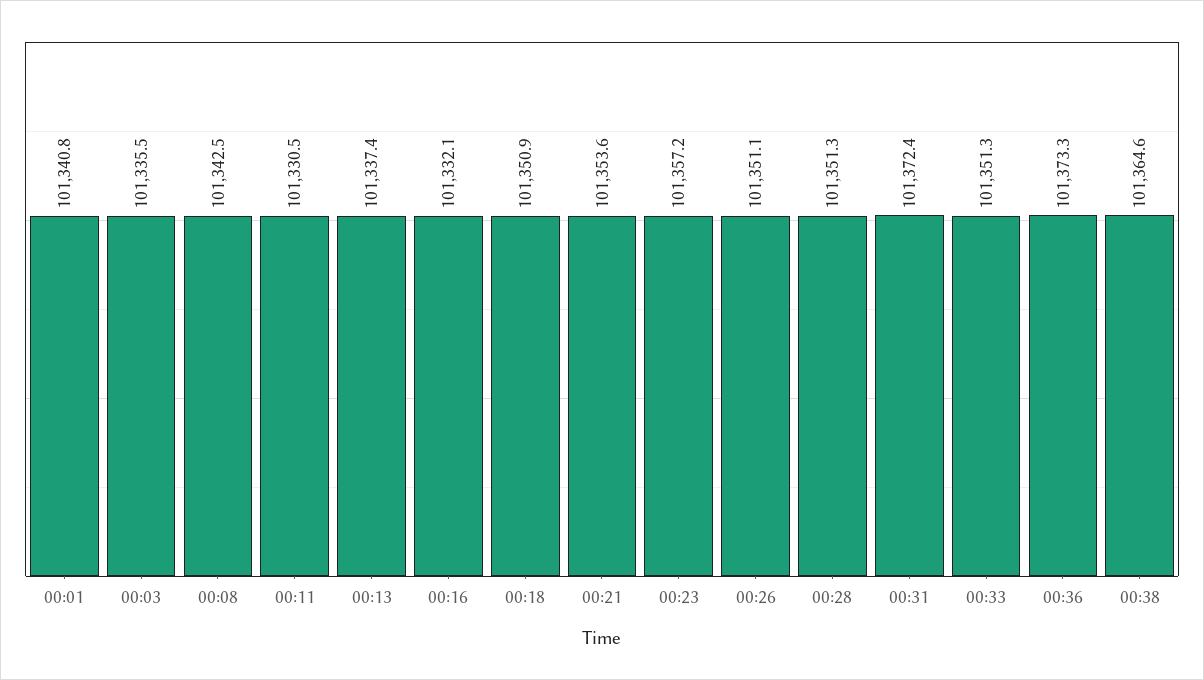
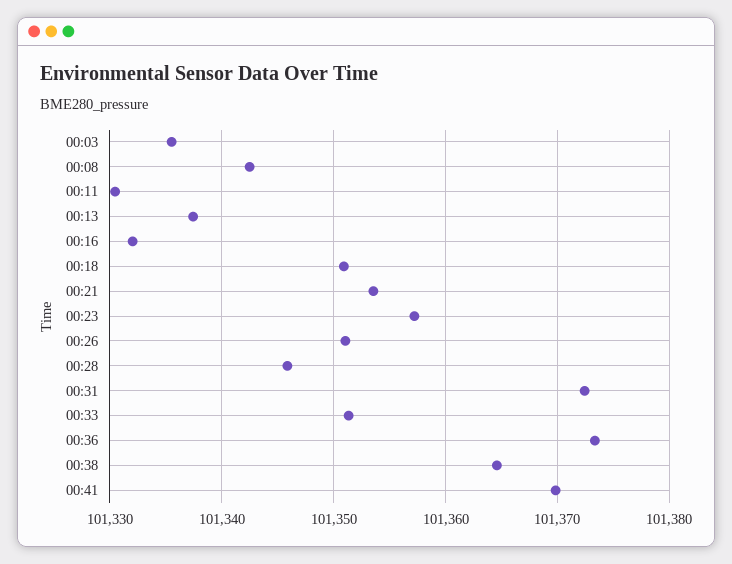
00:01: 101340.8 -> none
00:28: 101351.3 -> 101346
00:41: none -> 101370

